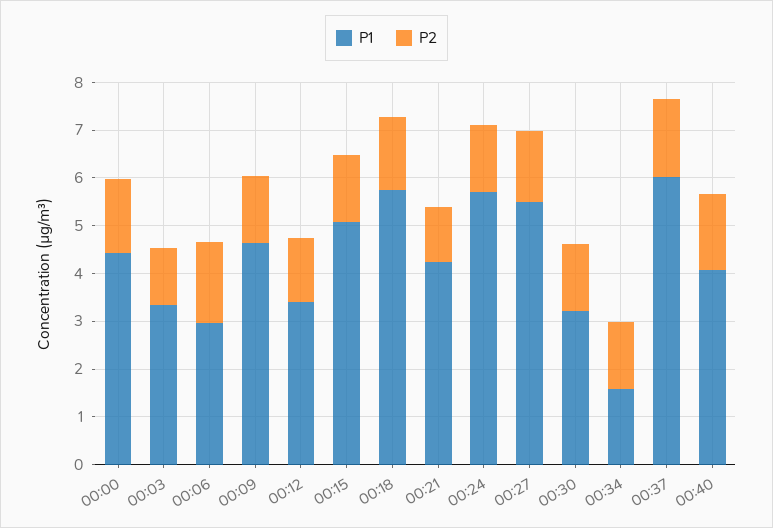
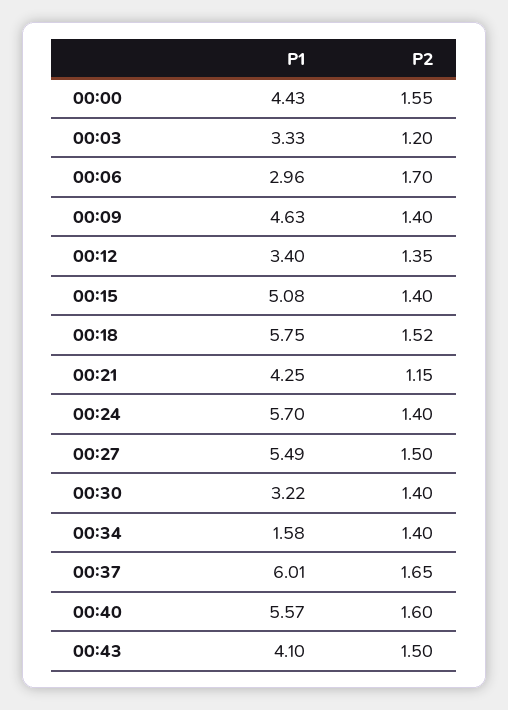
P1, 00:40: 4 -> 5.57
P1, 00:43: none -> 4.1
P2, 00:43: none -> 1.5

